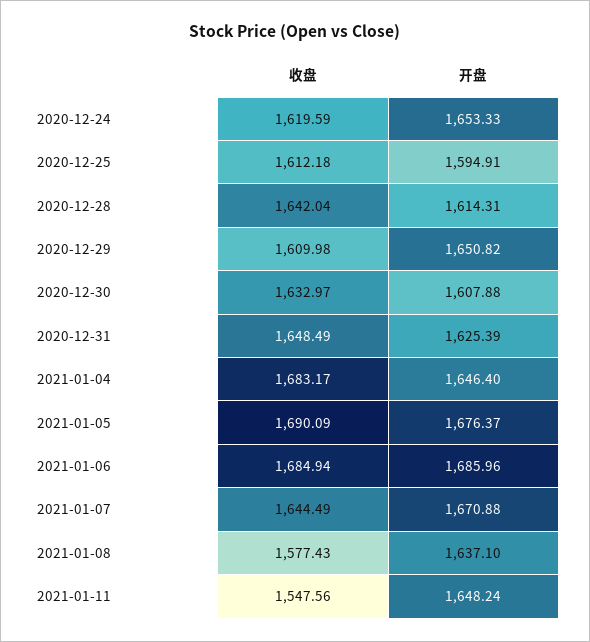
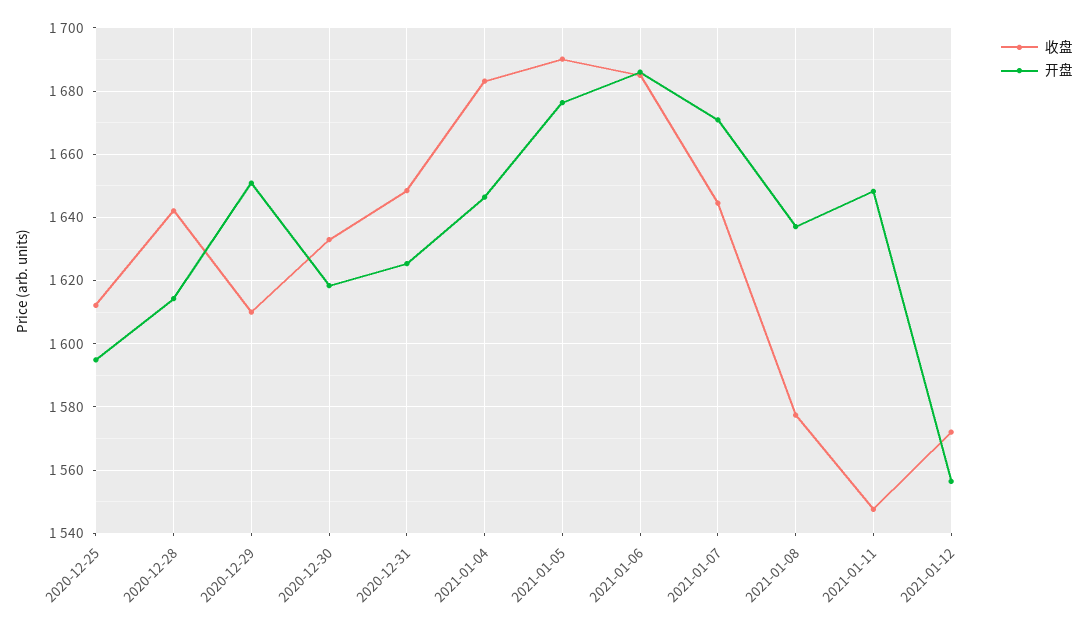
收盘, 2020-12-24: 1619.59 -> none
开盘, 2020-12-24: 1653.33 -> none
开盘, 2020-12-30: 1607.88 -> 1618
收盘, 2021-01-12: none -> 1572
开盘, 2021-01-12: none -> 1556

